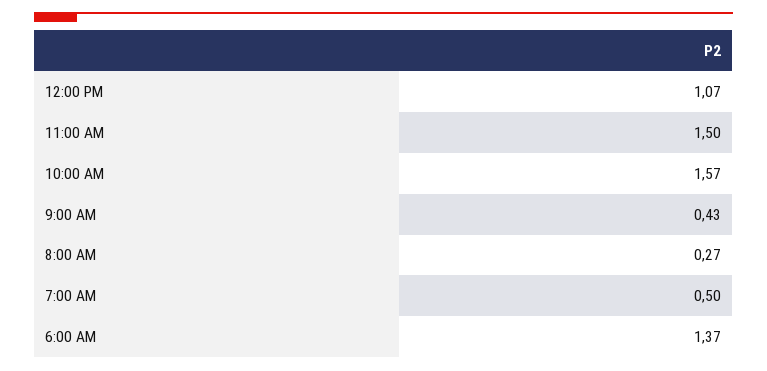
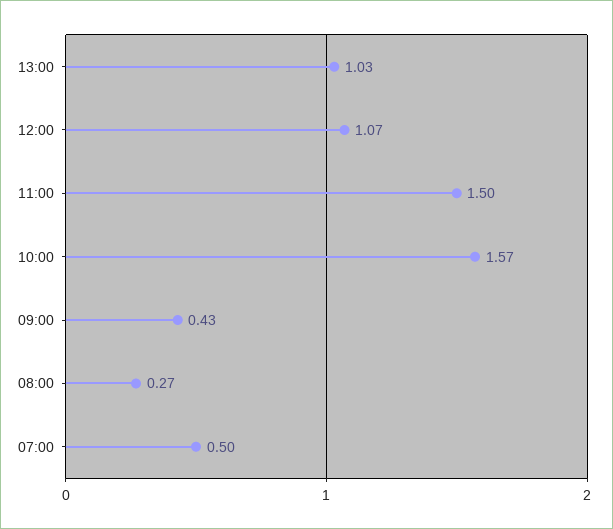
6:00 AM: 1.37 -> none
13:00: none -> 1.03

